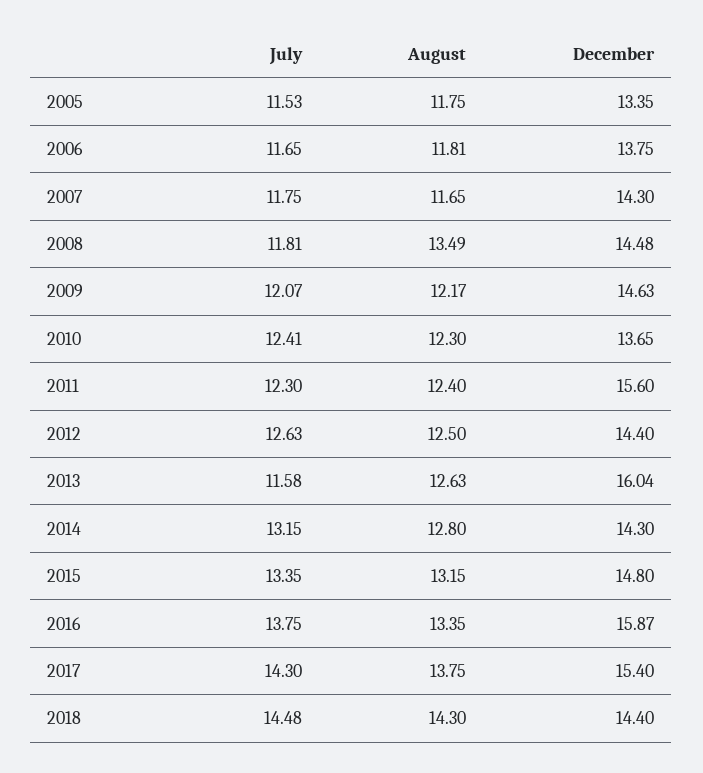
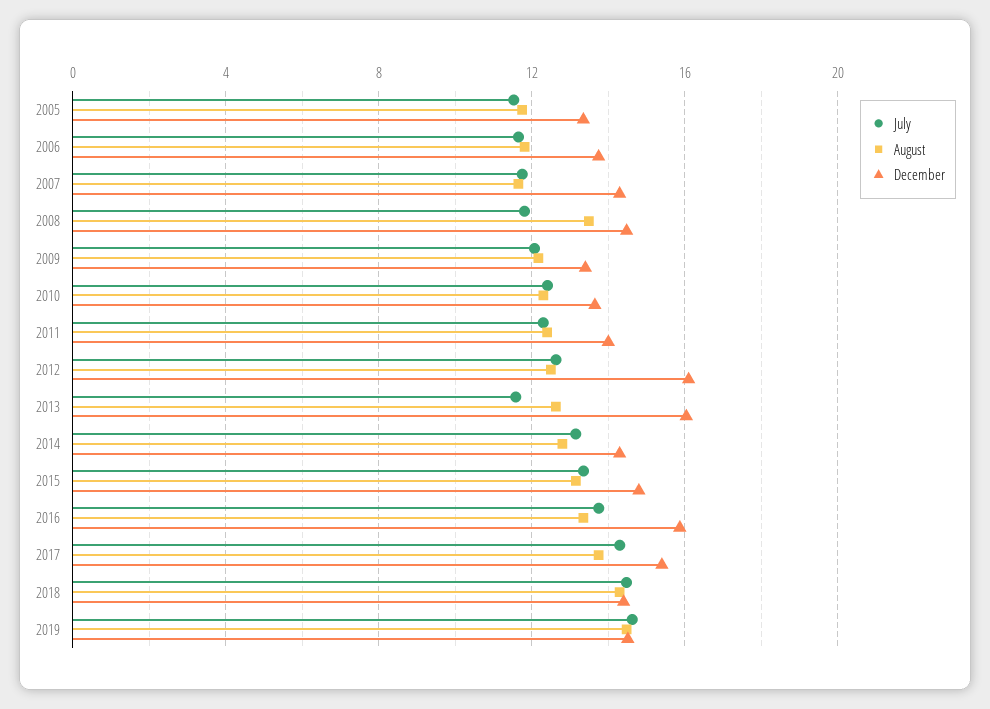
December, 2009: 14.63 -> 13.5
December, 2011: 15.6 -> 14
December, 2012: 14.4 -> 16
July, 2019: none -> 14.5
August, 2019: none -> 14.5
December, 2019: none -> 14.5

